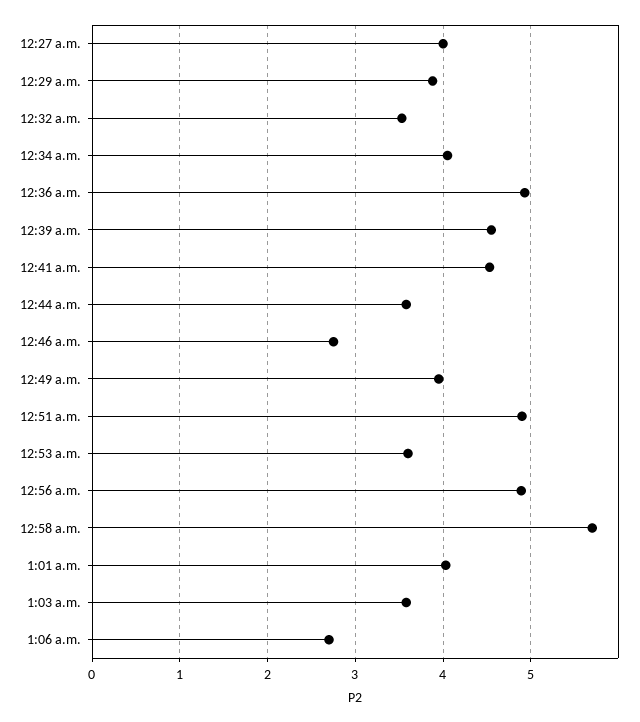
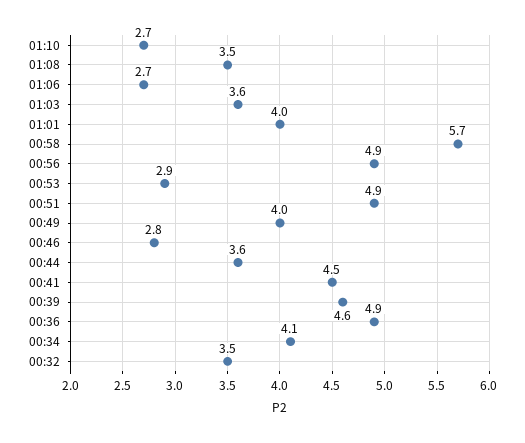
12:27 a.m.: 4 -> none
12:29 a.m.: 3.9 -> none
12:53 a.m.: 3.6 -> 2.9
01:10: none -> 2.7
01:08: none -> 3.5

